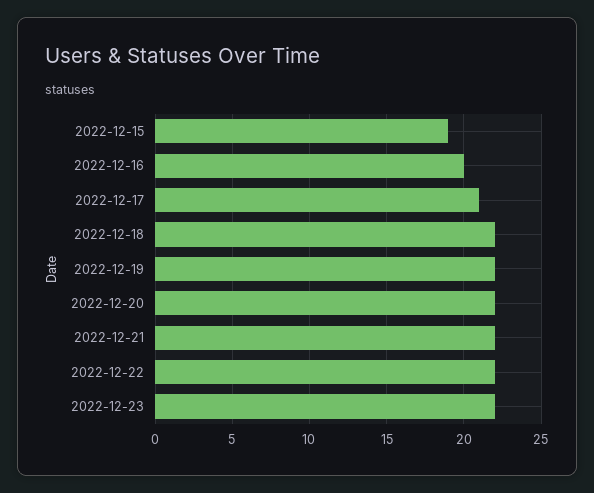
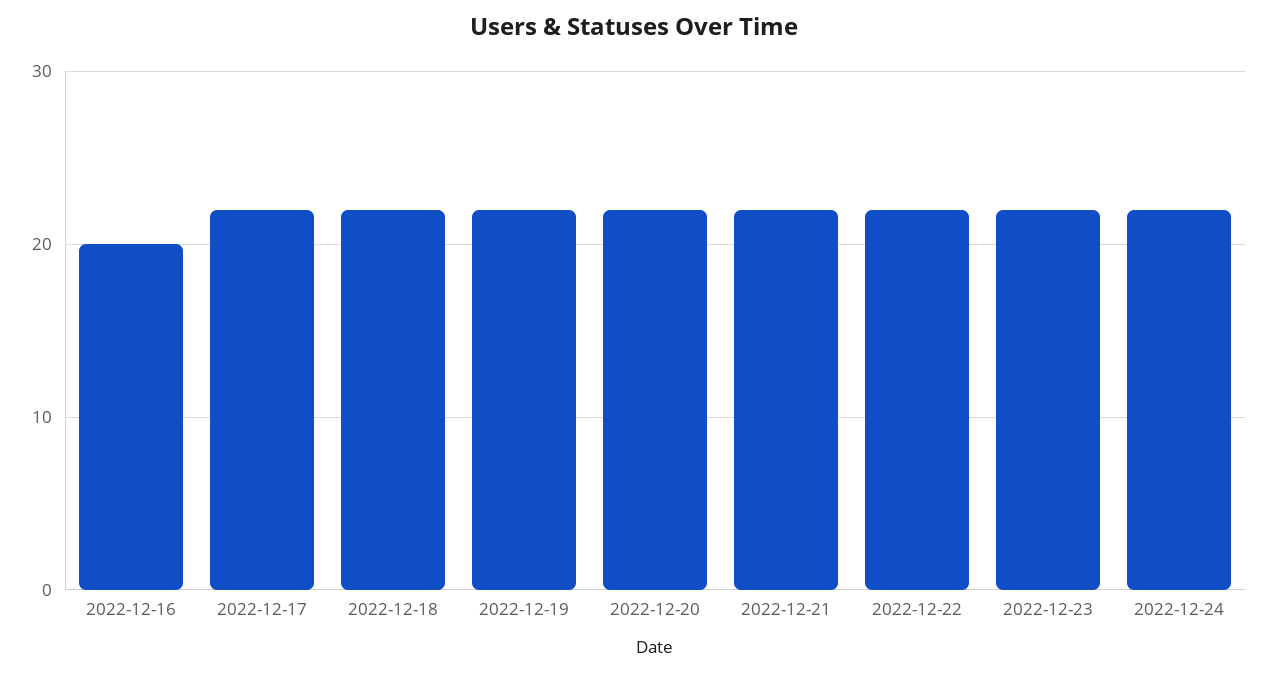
2022-12-15: 19 -> none
2022-12-17: 21 -> 22
2022-12-24: none -> 22

